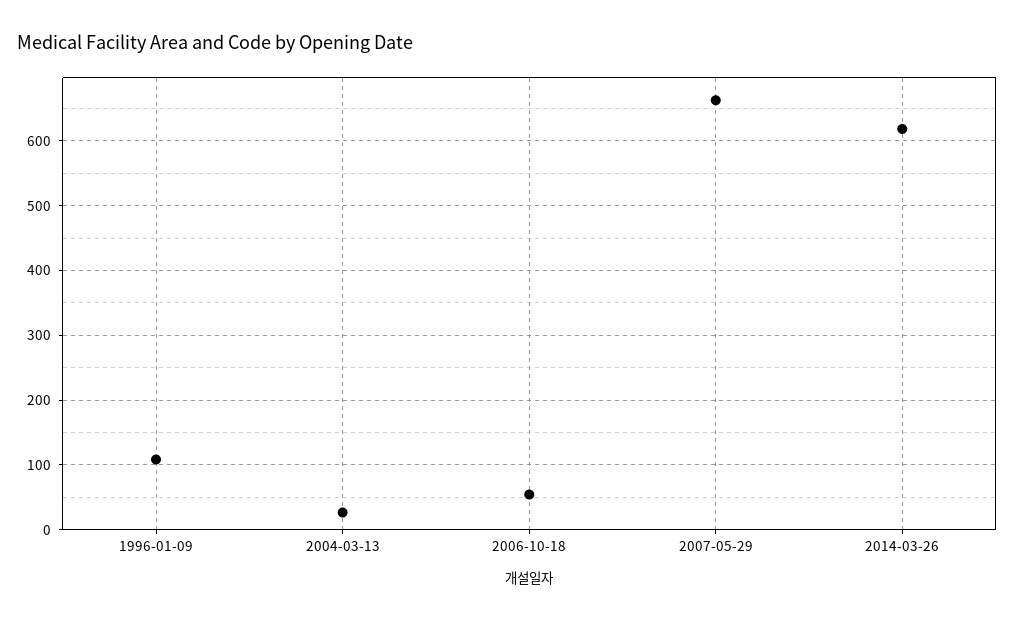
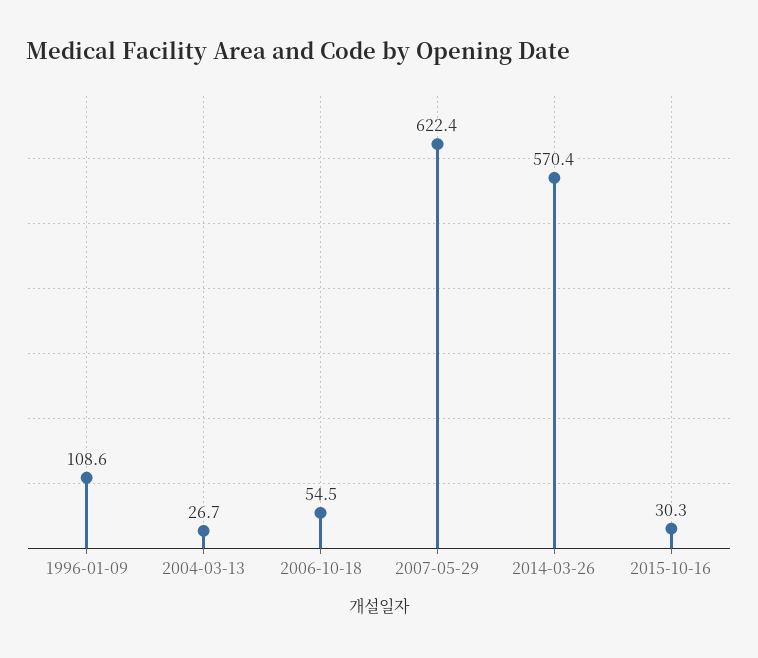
2007-05-29: 660 -> 622.4
2014-03-26: 620 -> 570.4
2015-10-16: none -> 30.3

